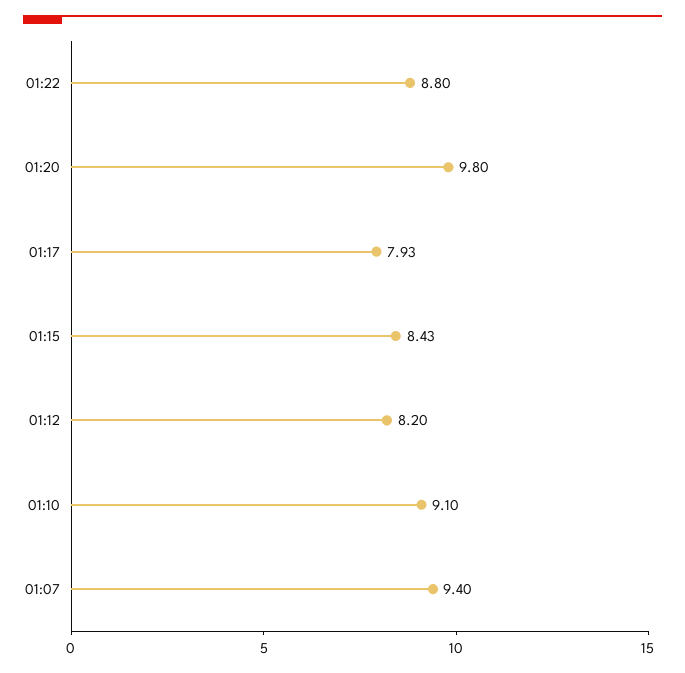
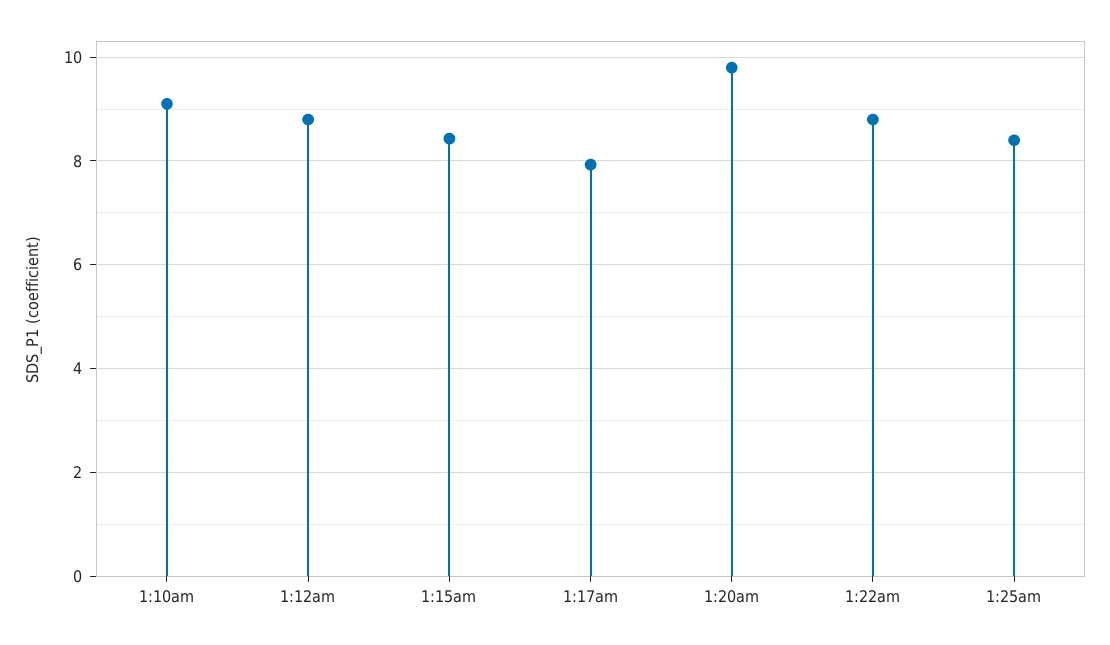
01:12: 8.2 -> 8.8
01:07: 9.4 -> none
1:25am: none -> 8.4

